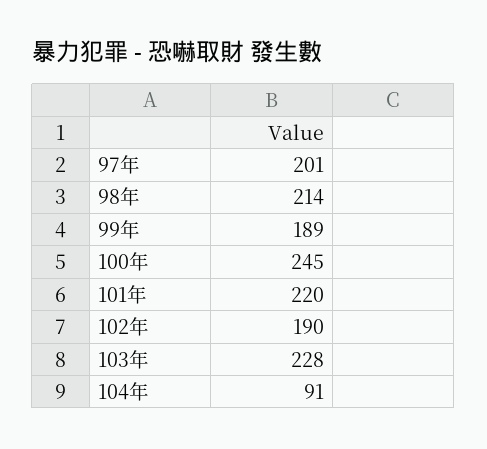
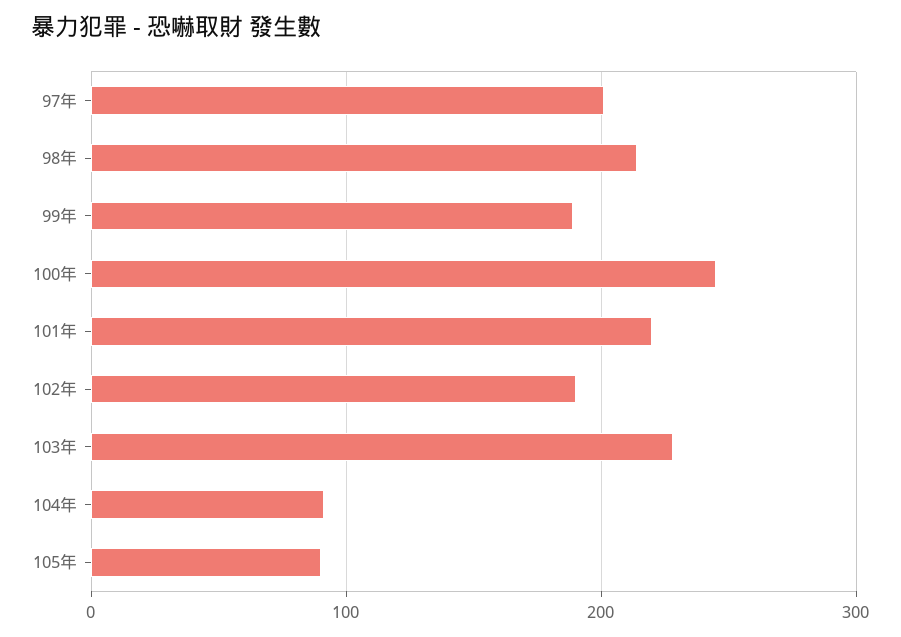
105年: none -> 90

